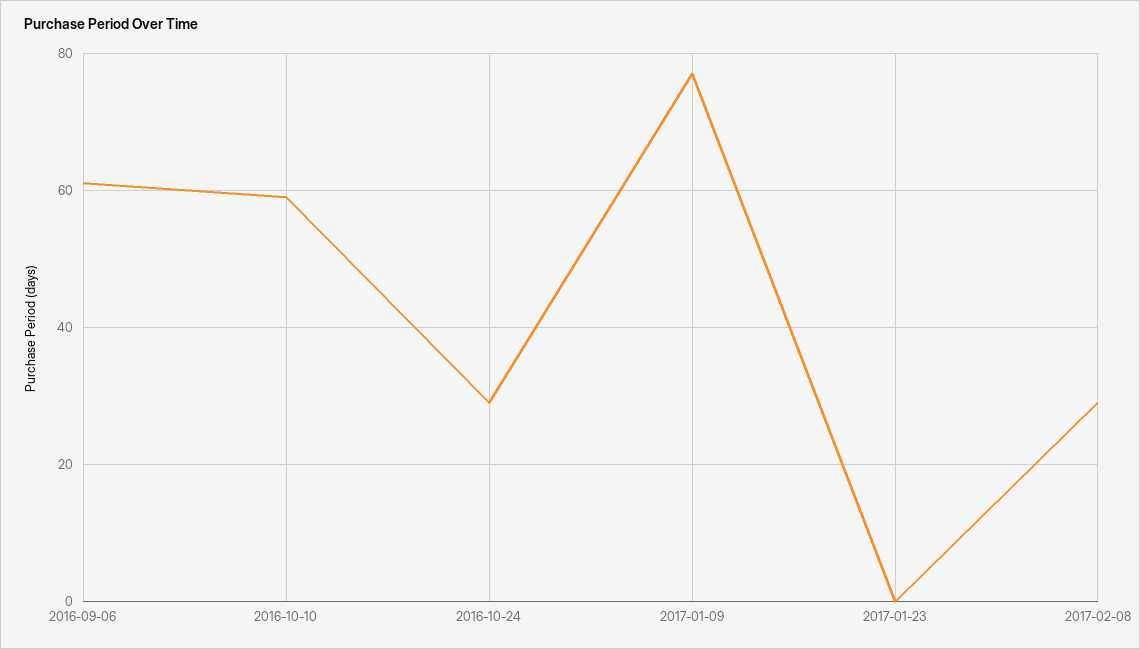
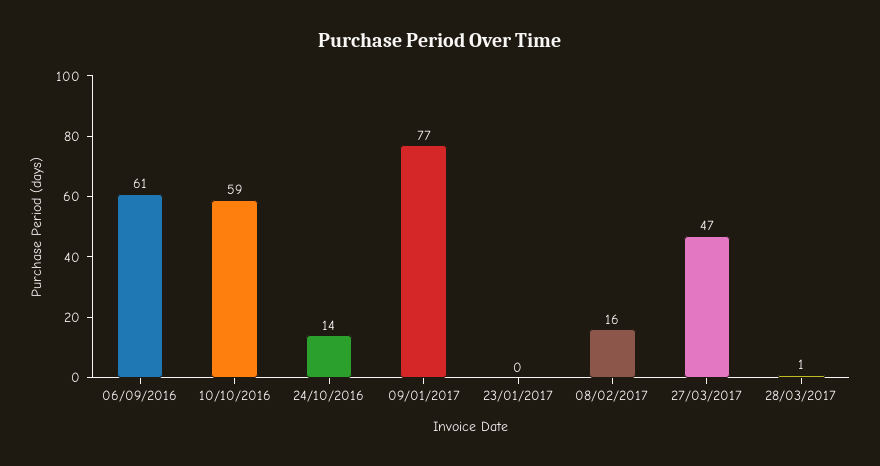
2016-10-24: 30 -> 14
2017-02-08: 30 -> 16
27/03/2017: none -> 47
28/03/2017: none -> 1

